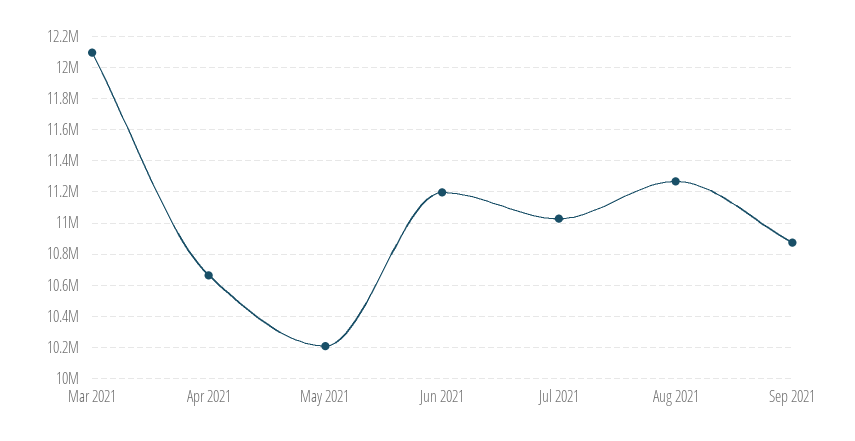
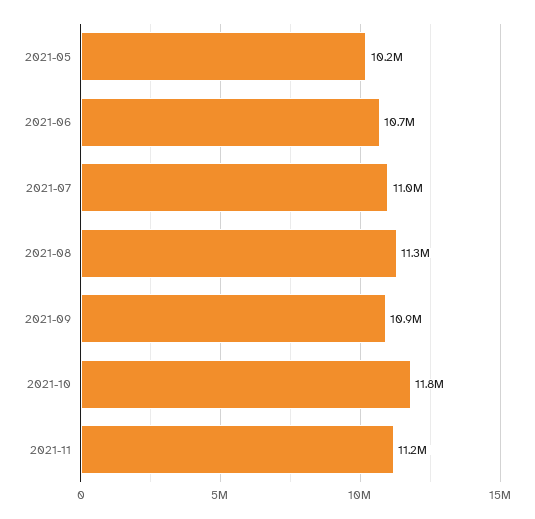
Mar 2021: 12100000 -> none
Apr 2021: 10650000 -> none
Jun 2021: 11200000 -> 10700000
2021-10: none -> 11800000
2021-11: none -> 11200000

